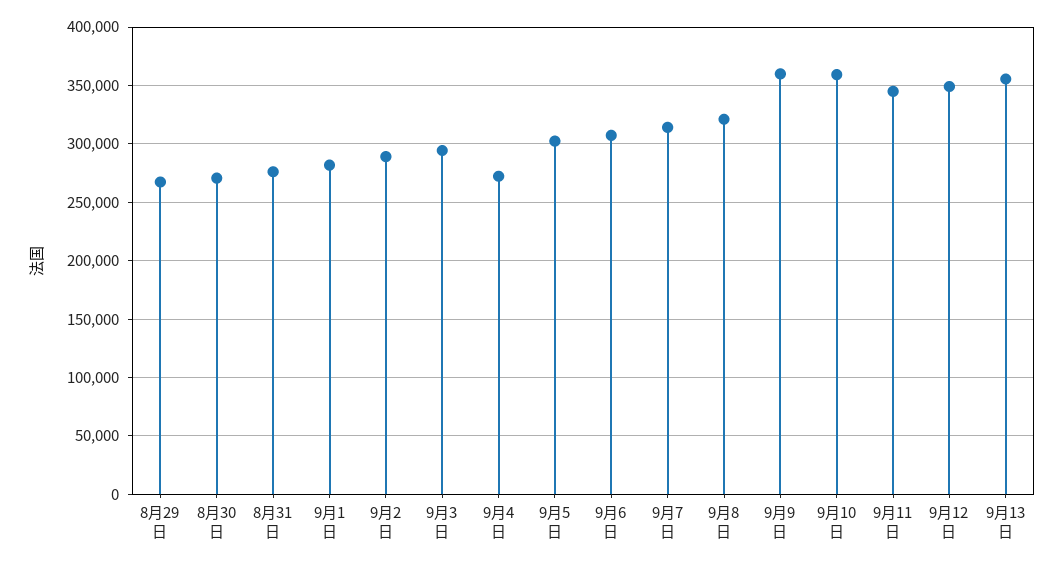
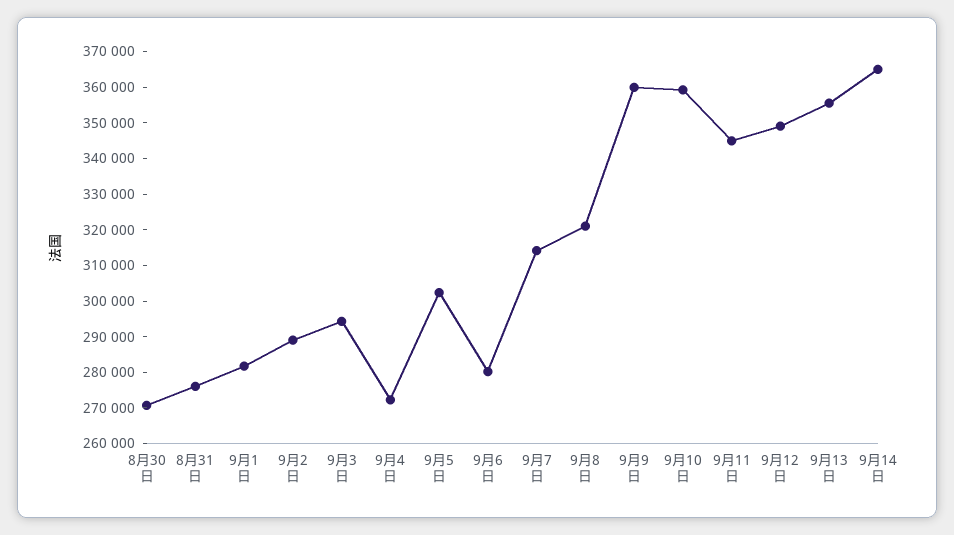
8月29日: 270000 -> none
9月6日: 310000 -> 280000
9月14日: none -> 365000

